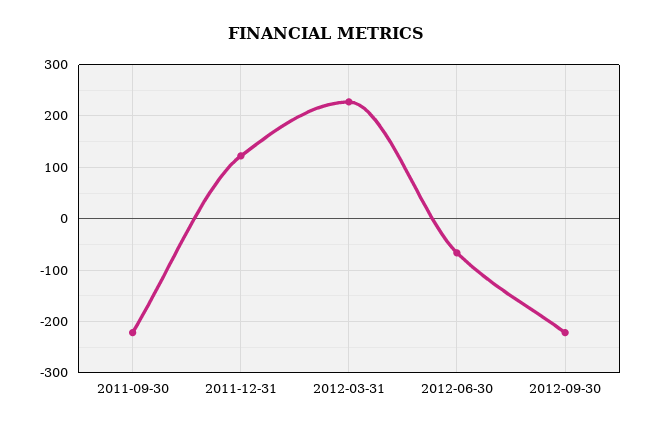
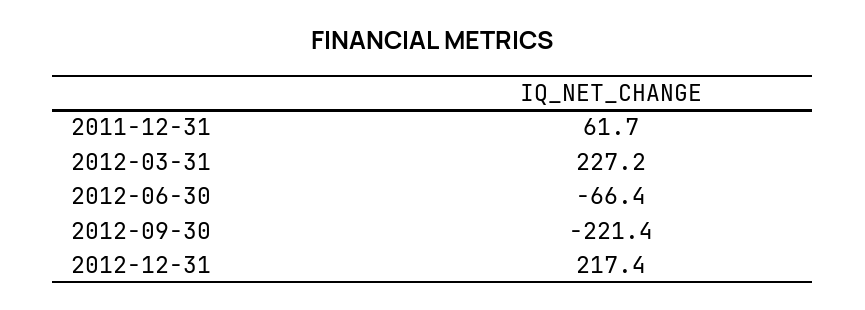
2011-09-30: -220 -> none
2011-12-31: 120 -> 61.7
2012-12-31: none -> 217.4

